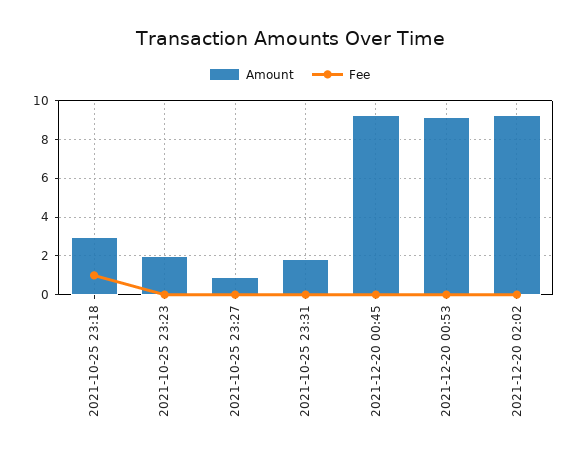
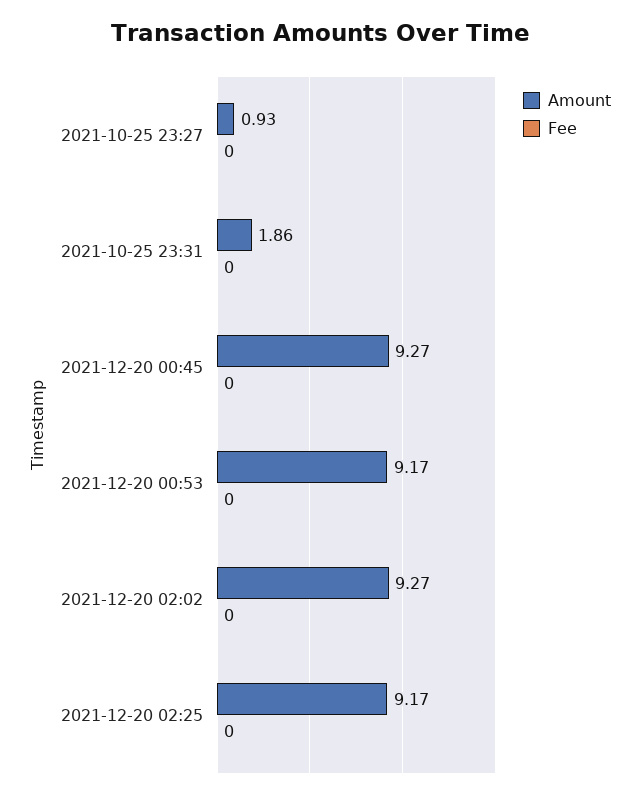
Amount, 2021-10-25 23:18: 3 -> none
Fee, 2021-10-25 23:18: 1 -> none
Amount, 2021-10-25 23:23: 2 -> none
Fee, 2021-10-25 23:23: 0 -> none
Amount, 2021-12-20 02:25: none -> 9.17
Fee, 2021-12-20 02:25: none -> 0

